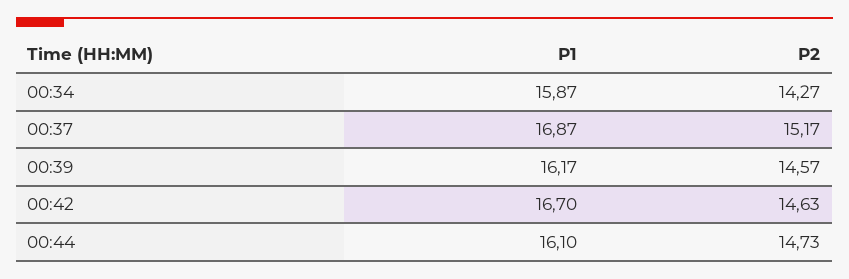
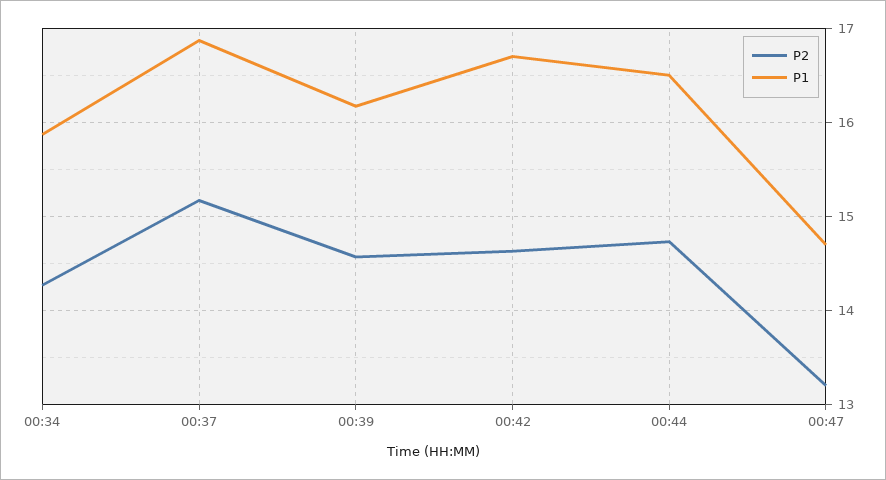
P1, 00:44: 16.1 -> 16.5
P2, 00:47: none -> 13.2
P1, 00:47: none -> 14.7

